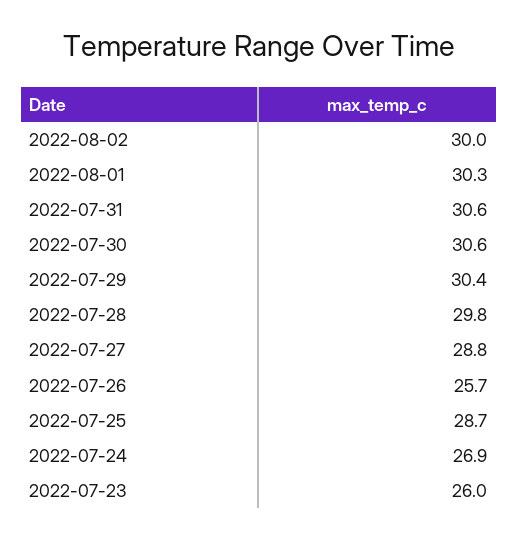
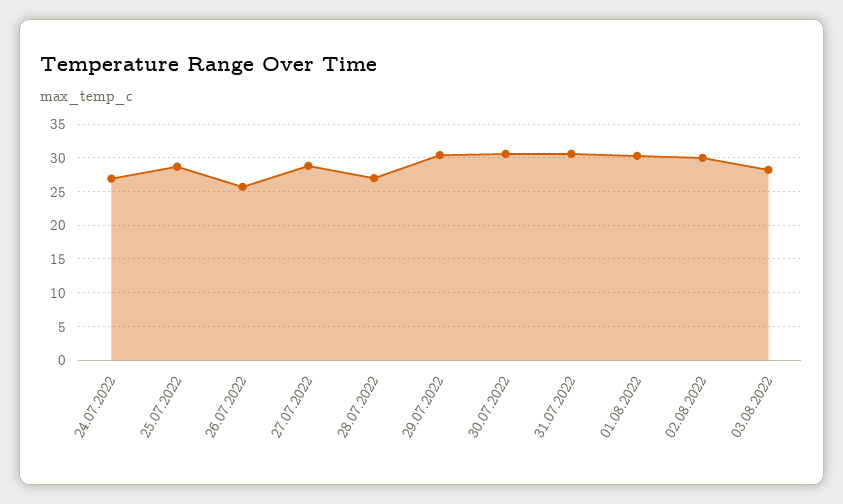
2022-07-28: 29.8 -> 27
2022-07-23: 26 -> none
03.08.2022: none -> 28

